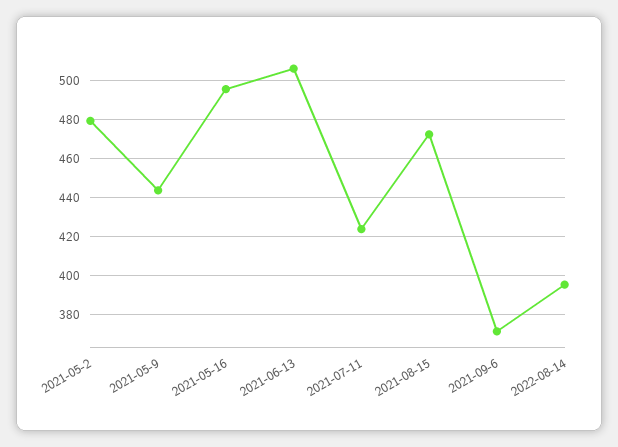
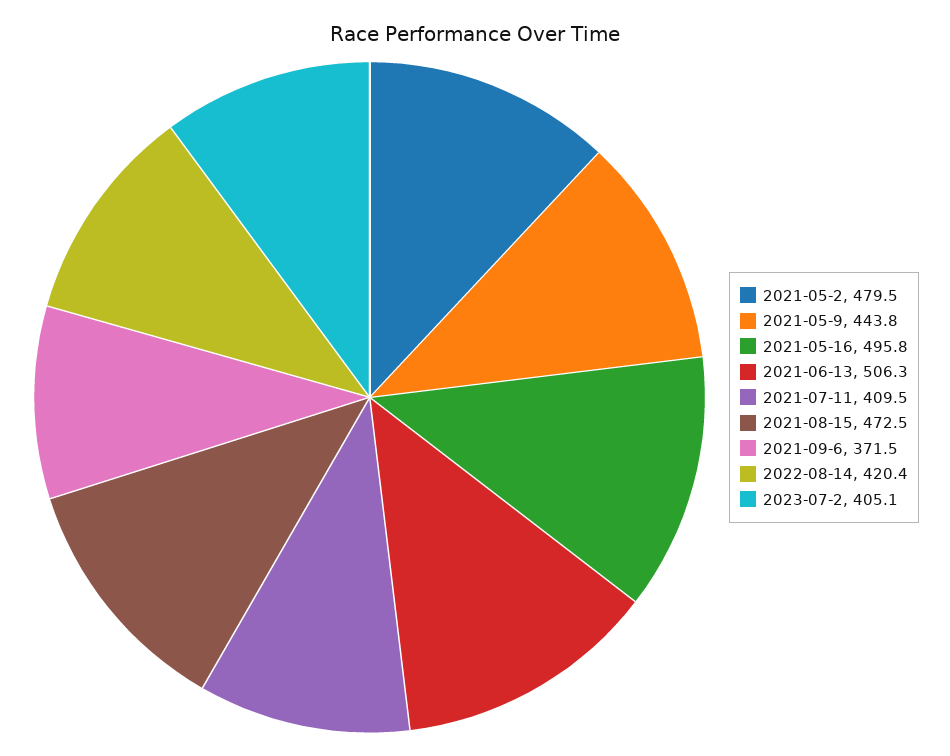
2021-07-11: 425 -> 409.5
2022-08-14: 395 -> 420.4
2023-07-2: none -> 405.1

